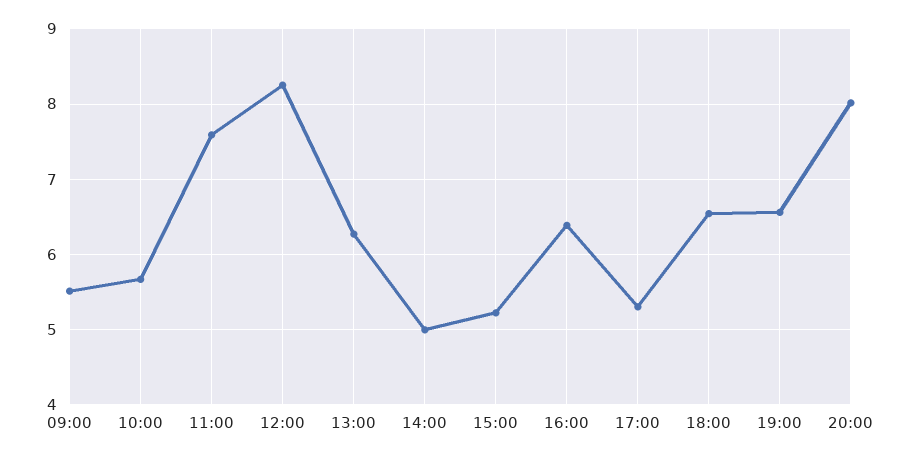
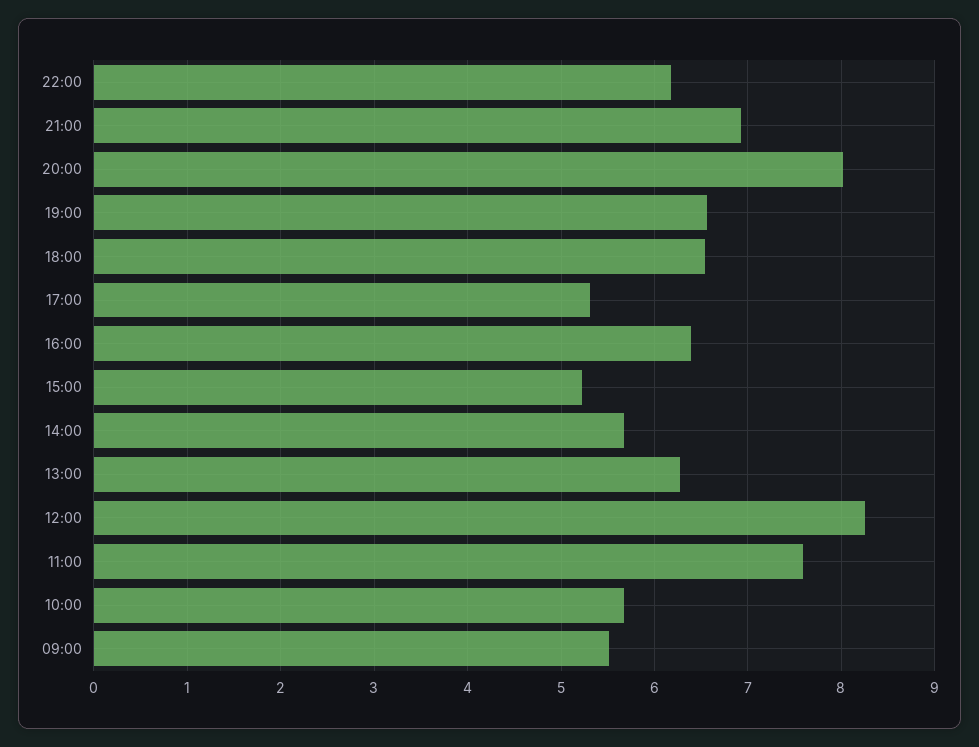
14:00: 5 -> 5.7
22:00: none -> 6.2
21:00: none -> 6.9

